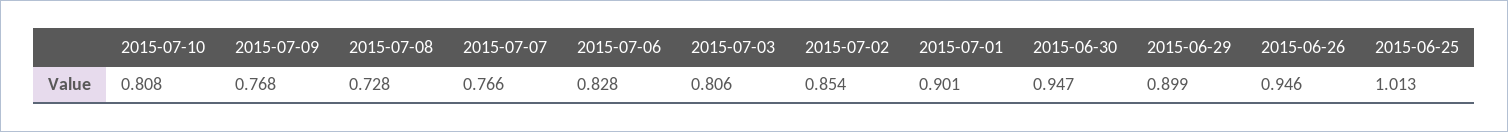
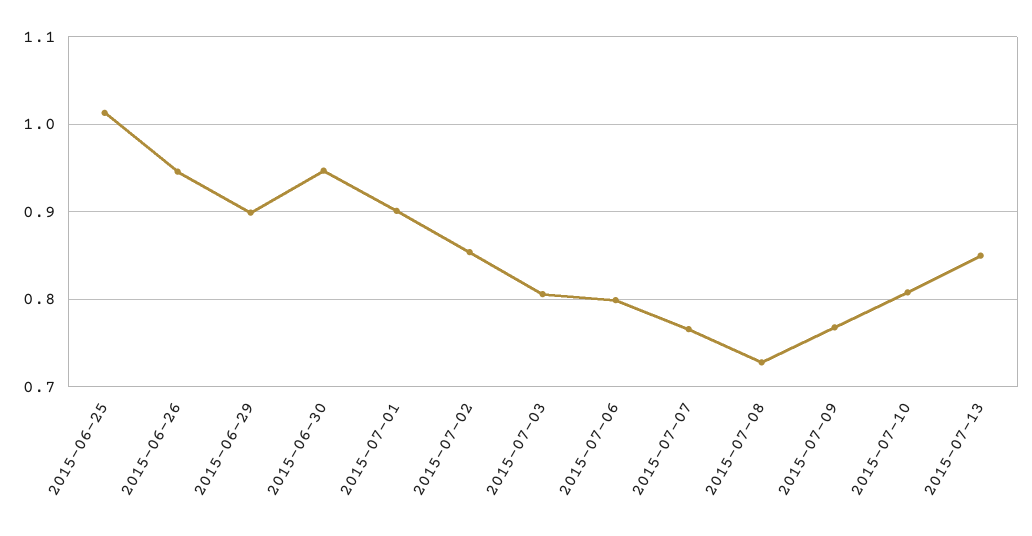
2015-07-06: 0.828 -> 0.8
2015-07-13: none -> 0.85

